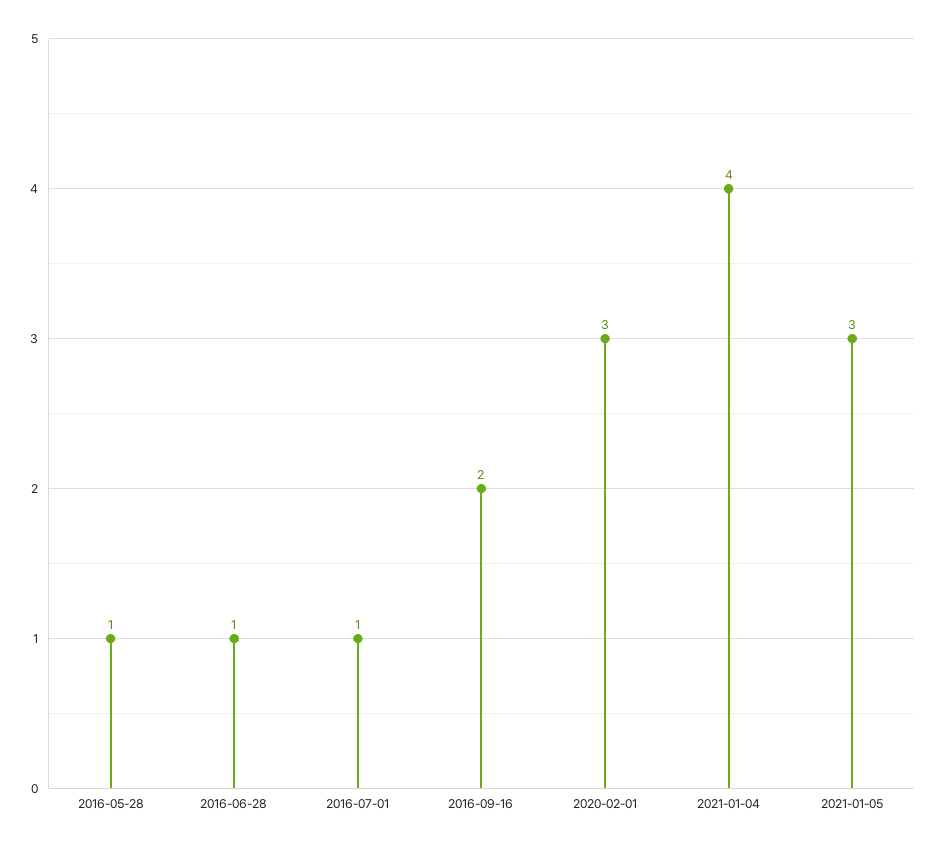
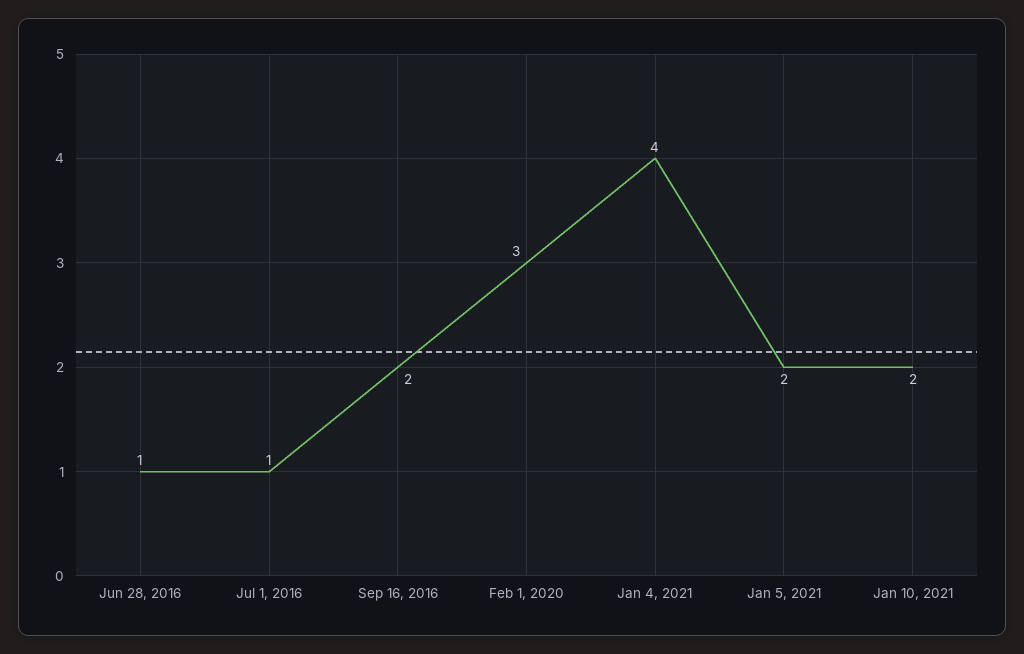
2016-05-28: 1 -> none
2021-01-05: 3 -> 2
Jan 10, 2021: none -> 2

